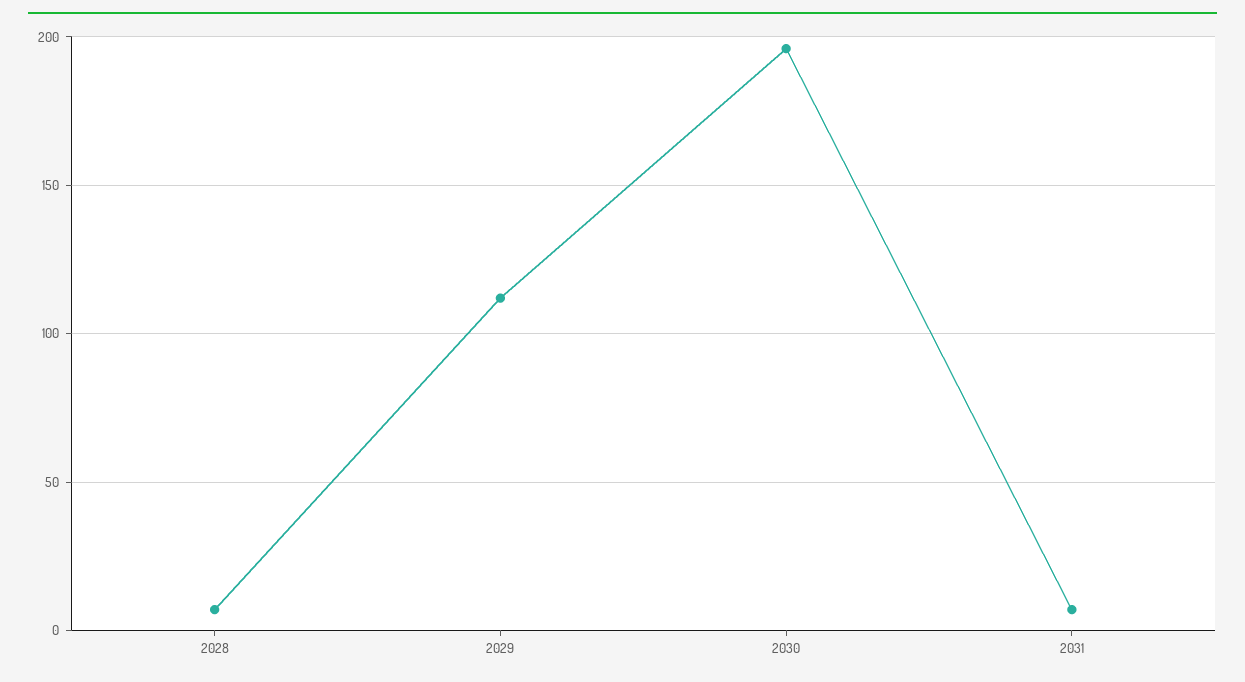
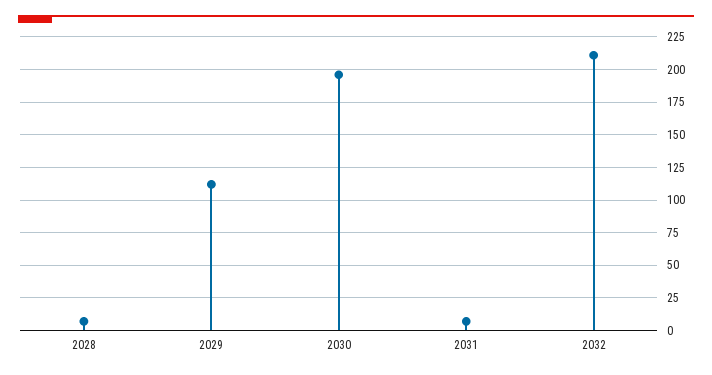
2032: none -> 210

